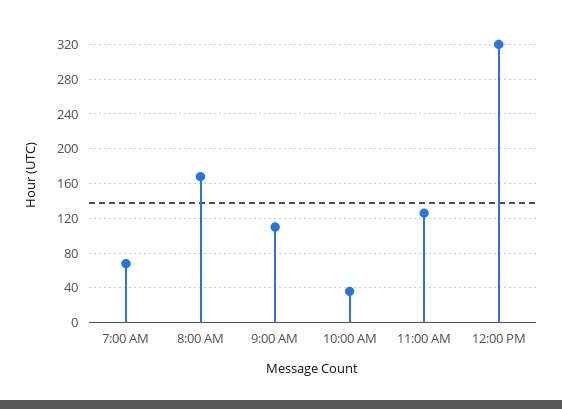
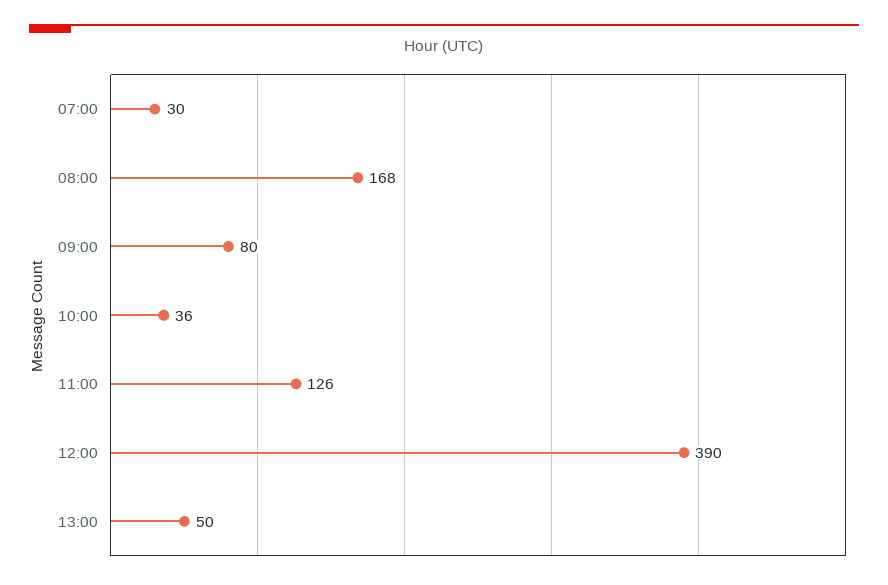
7:00 AM: 70 -> 30
9:00 AM: 110 -> 80
12:00 PM: 320 -> 390
13:00: none -> 50

